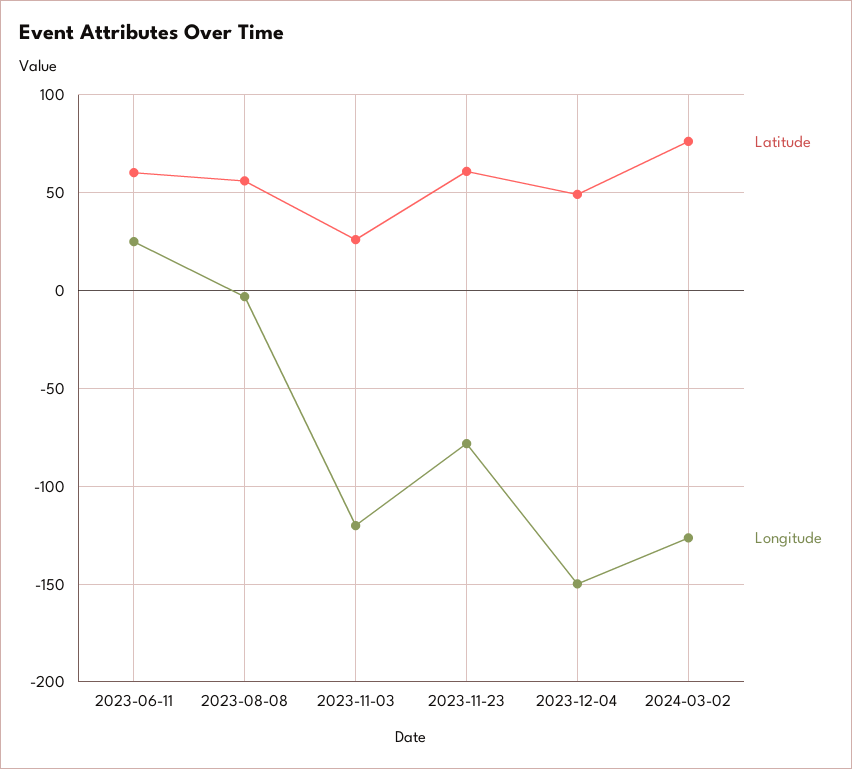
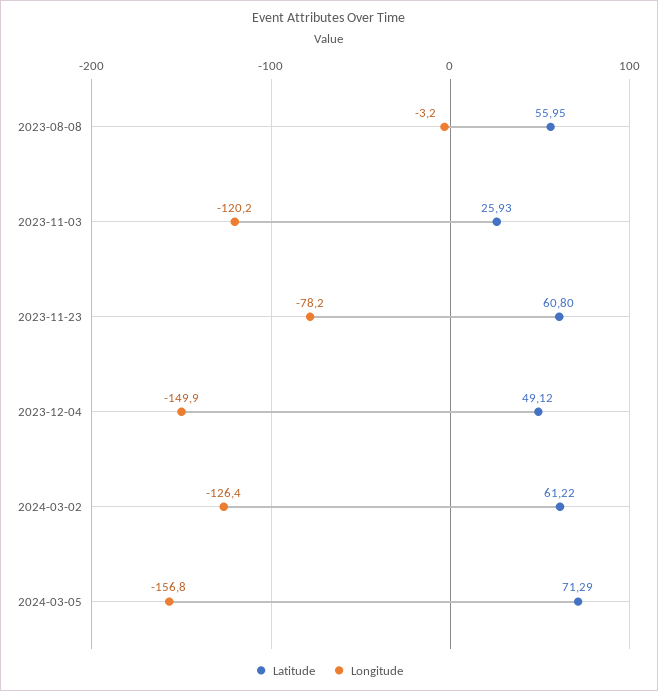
Latitude, 2023-06-11: 60 -> none
Longitude, 2023-06-11: 25 -> none
Latitude, 2024-03-02: 75 -> 61.22
Latitude, 2024-03-05: none -> 71.29
Longitude, 2024-03-05: none -> -156.8

